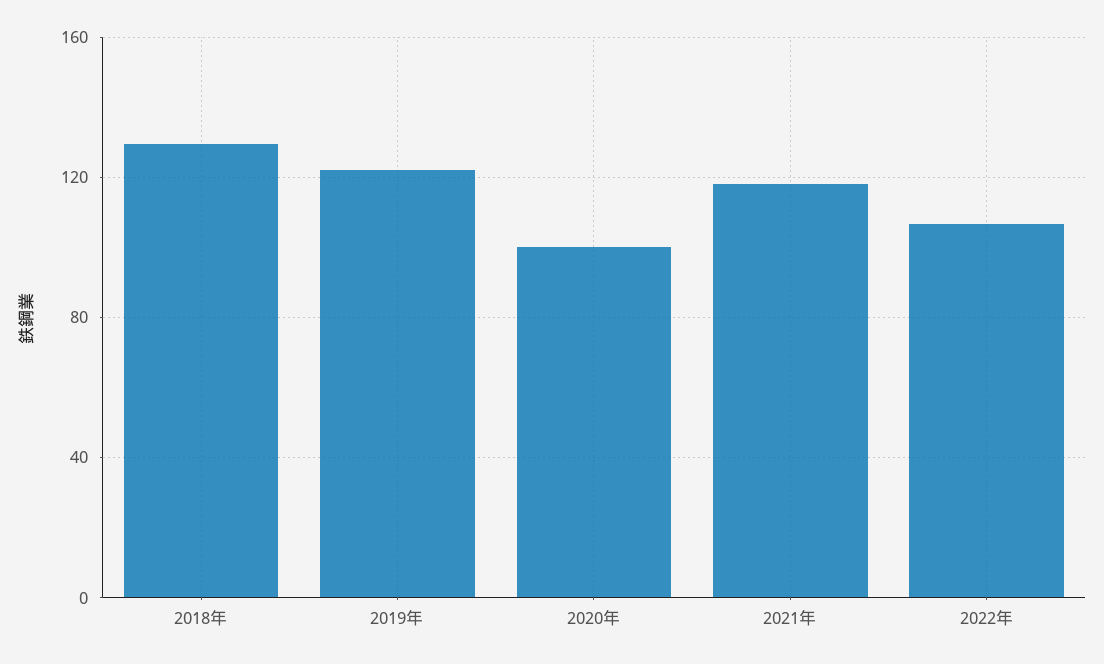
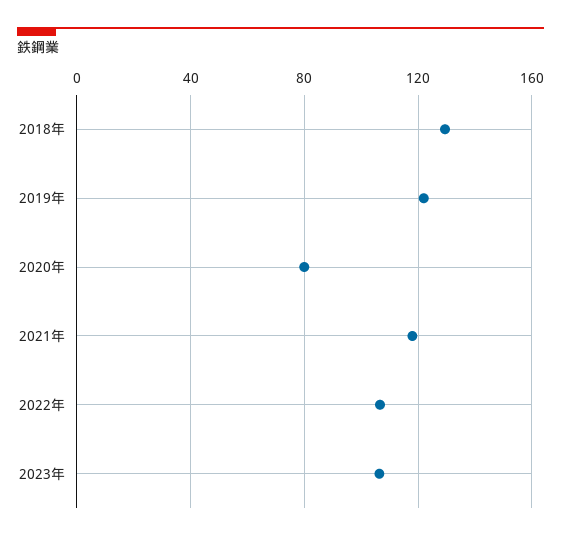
2020年: 100 -> 80
2023年: none -> 105

